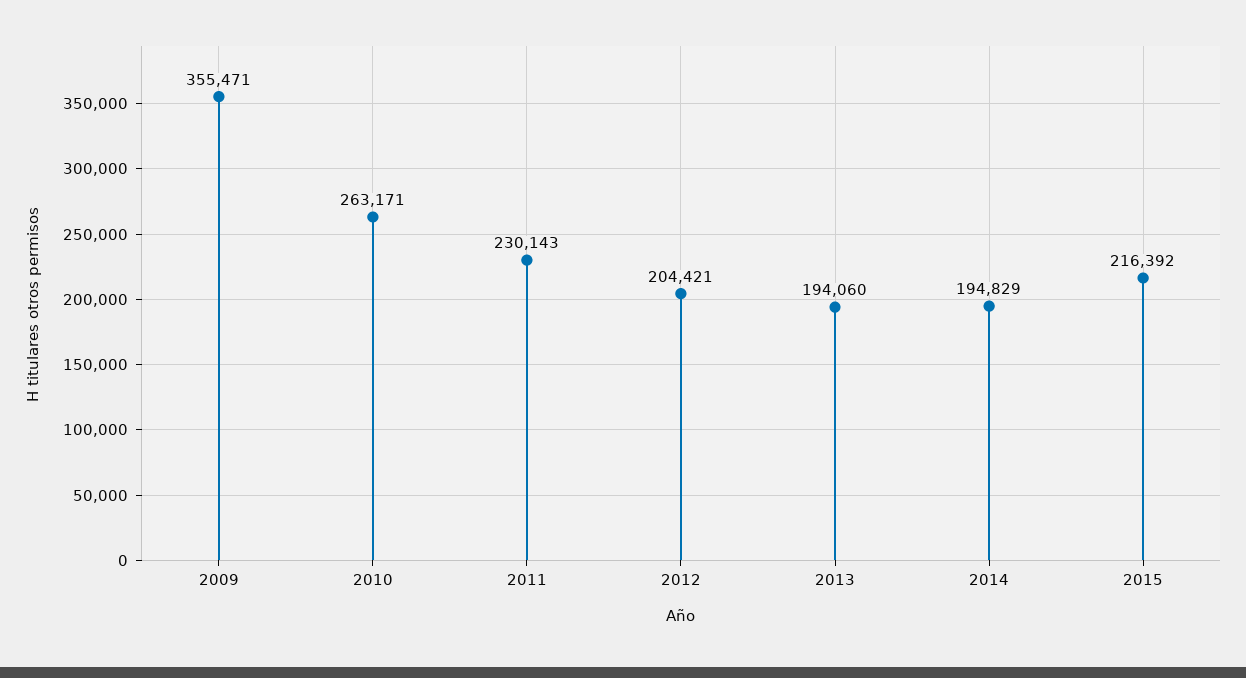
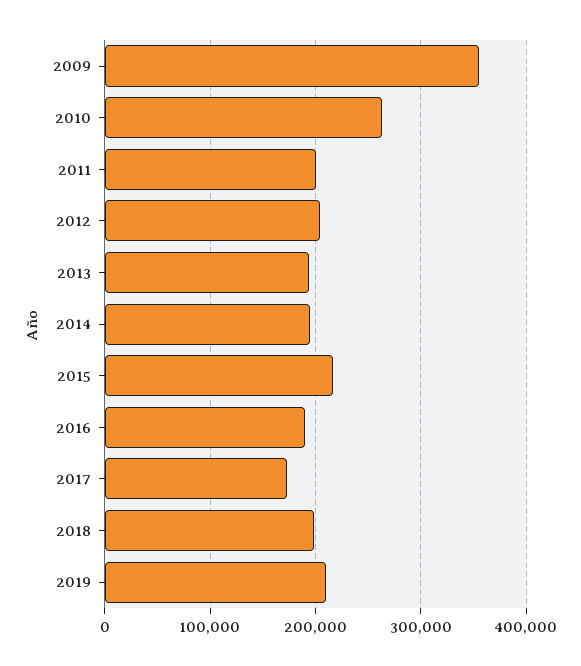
2011: 230143 -> 200000
2016: none -> 190000
2017: none -> 170000
2018: none -> 200000
2019: none -> 210000

